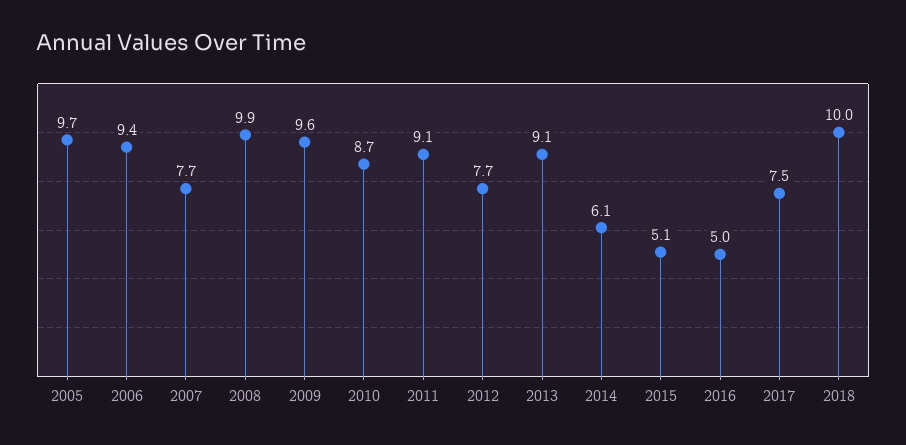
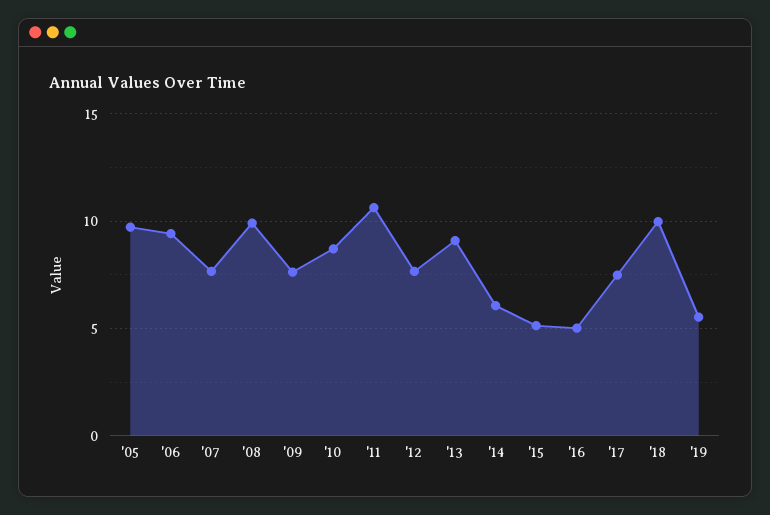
2009: 9.6 -> 7.5
2011: 9.1 -> 10.5
'19: none -> 5.5

